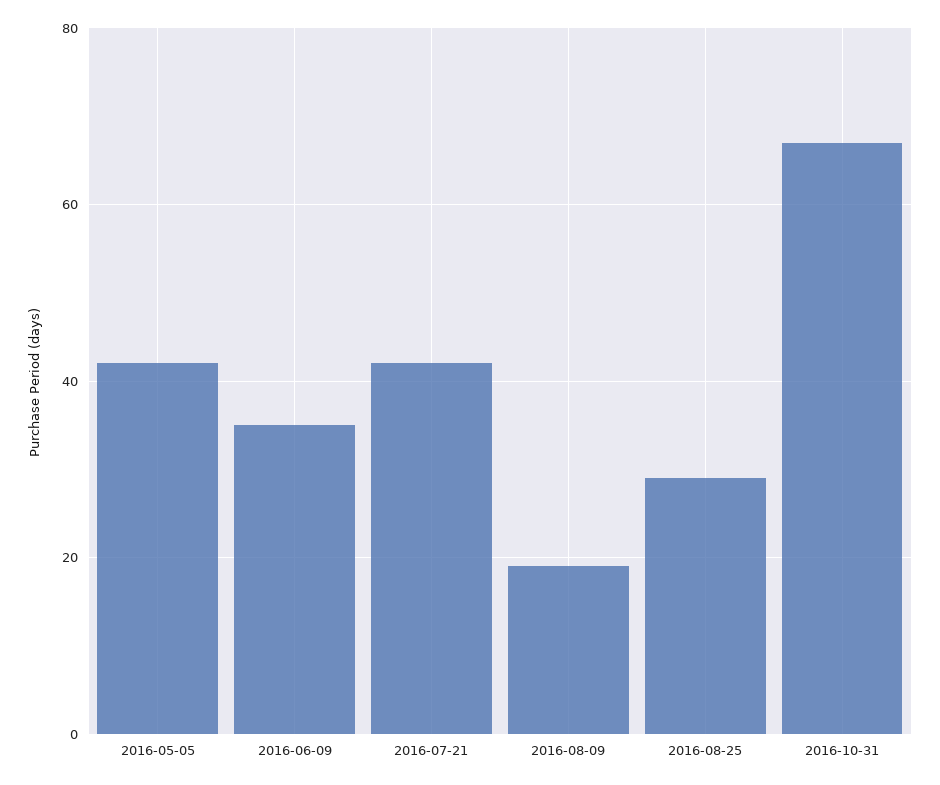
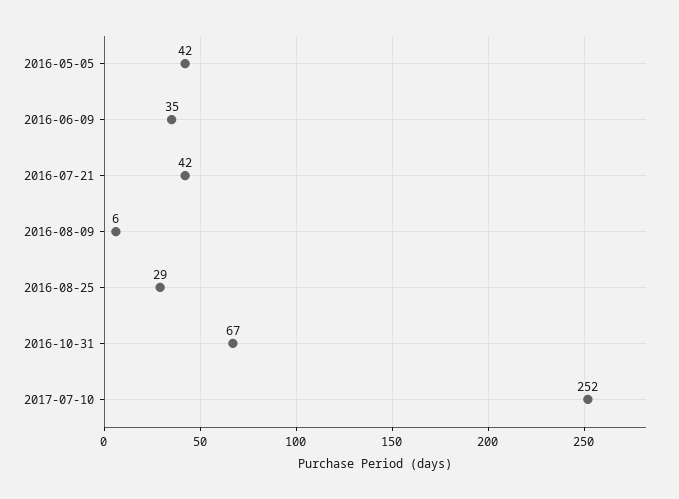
2016-08-09: 20 -> 6
2017-07-10: none -> 252

